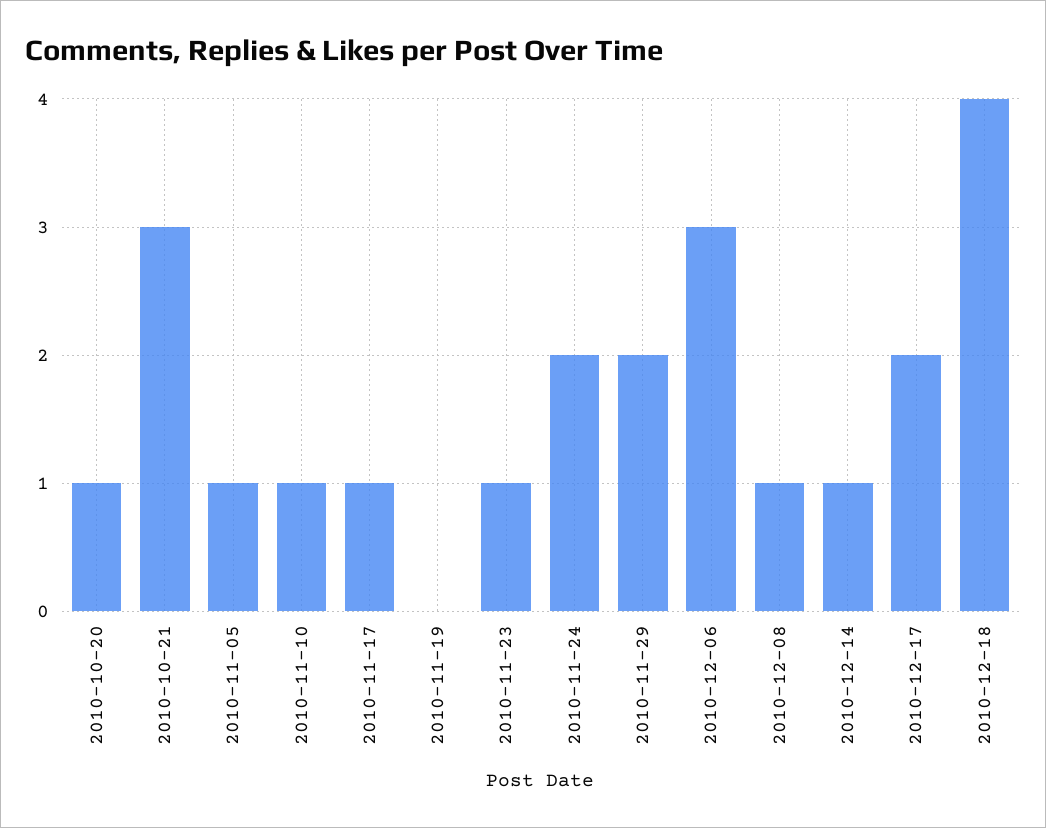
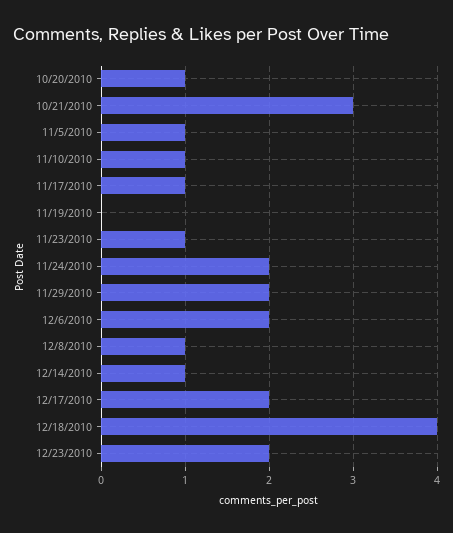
2010-12-06: 3 -> 2
12/23/2010: none -> 2

